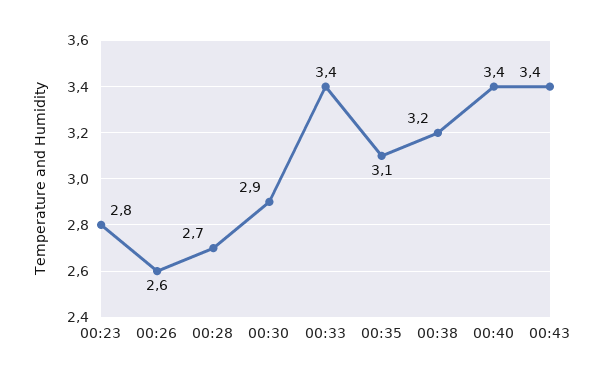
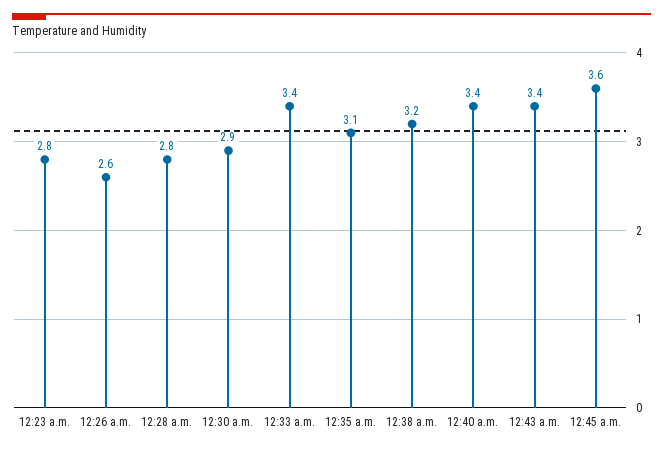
00:28: 2.7 -> 2.8
12:45 a.m.: none -> 3.6

